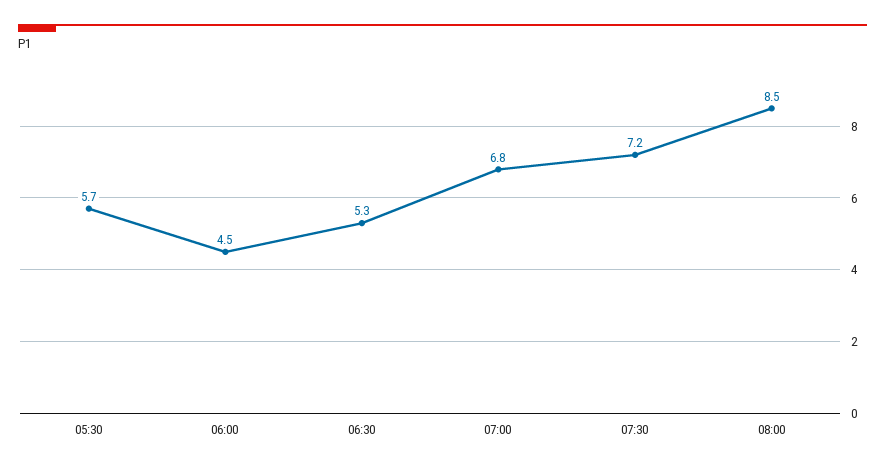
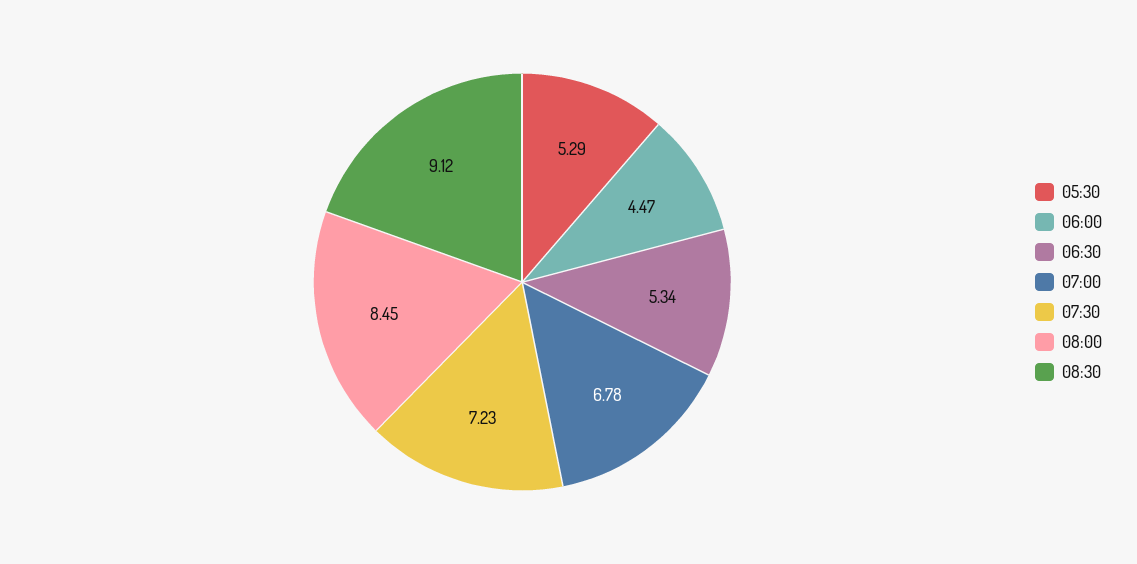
05:30: 5.7 -> 5.29
08:30: none -> 9.12

